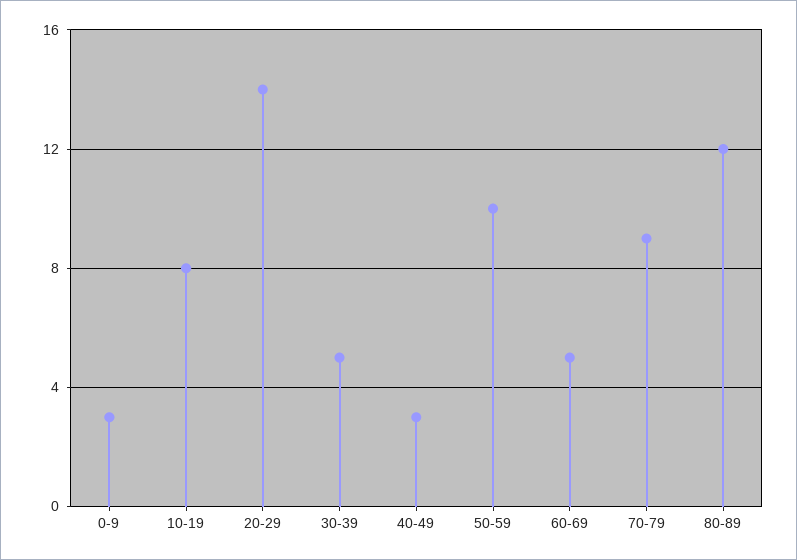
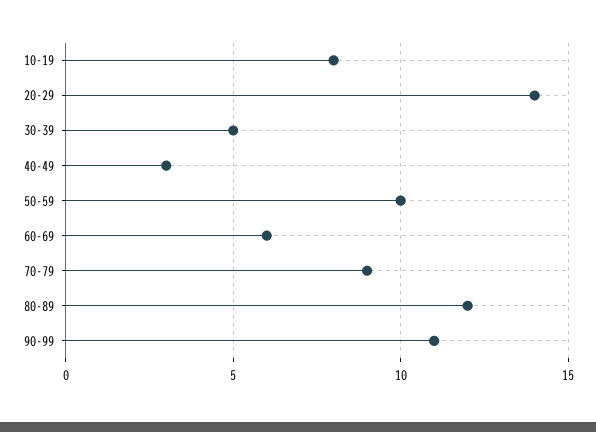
0-9: 3 -> none
60-69: 5 -> 6
90-99: none -> 11

